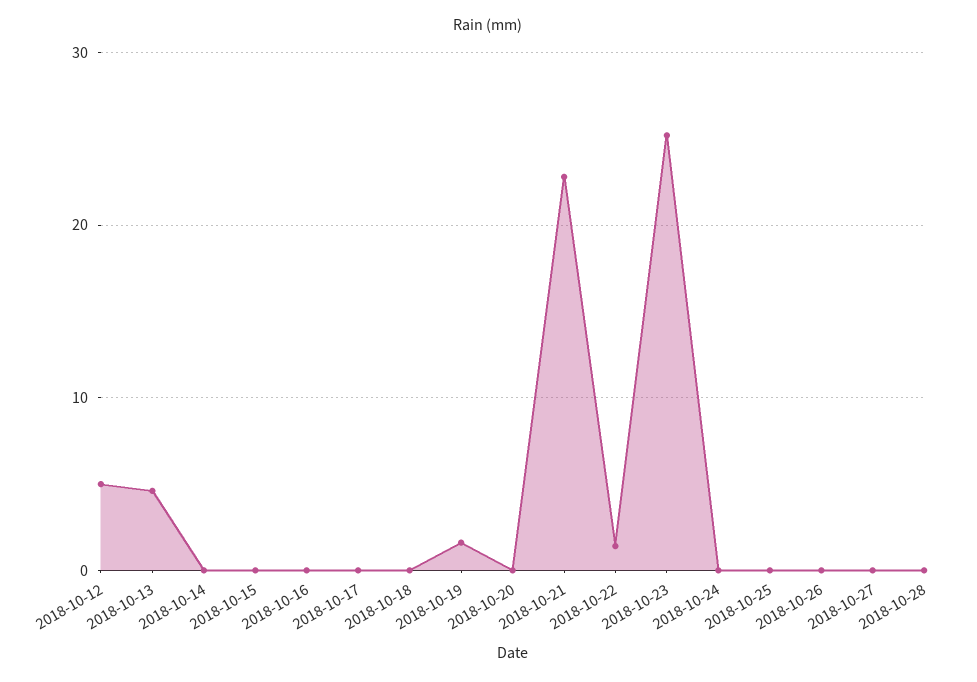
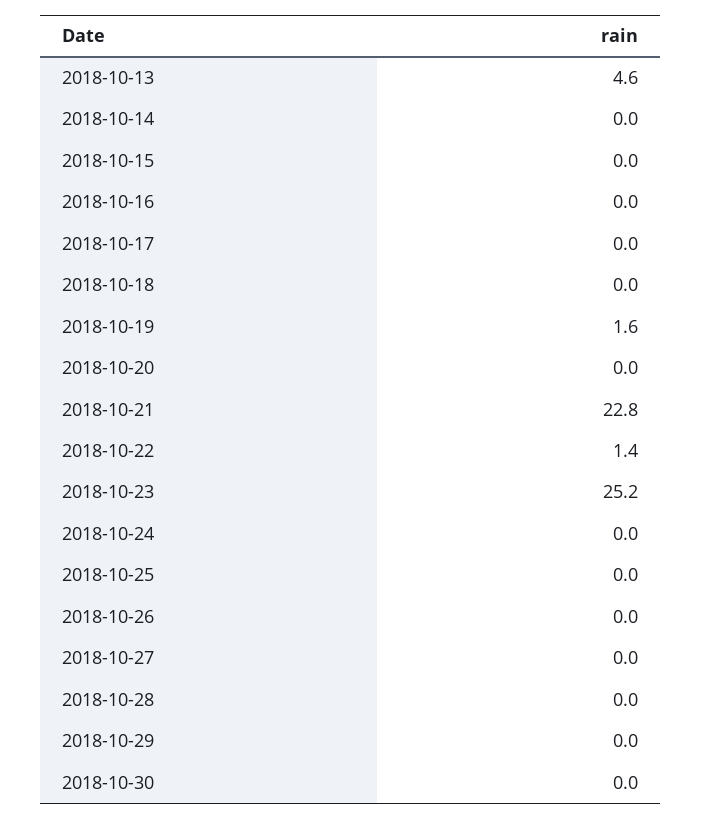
2018-10-12: 5 -> none
2018-10-29: none -> 0
2018-10-30: none -> 0

